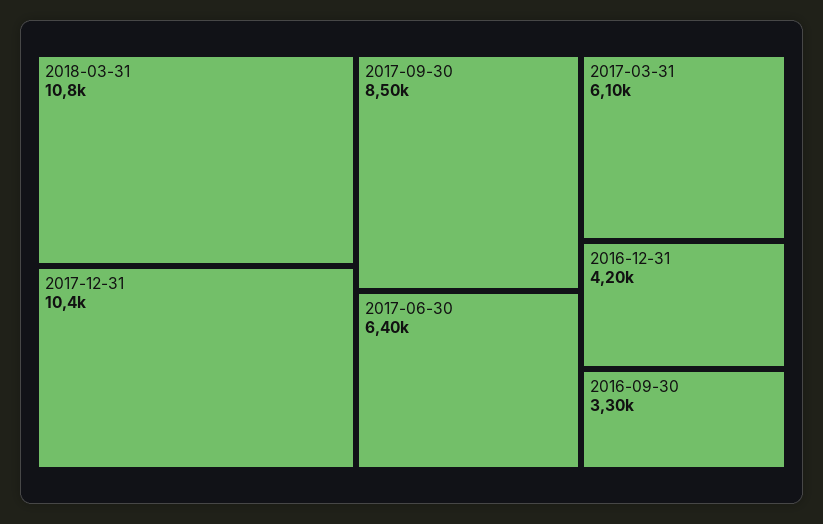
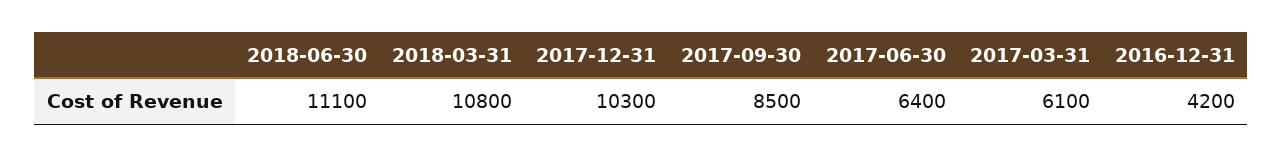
2017-12-31: 10400 -> 10300
2016-09-30: 3300 -> none
2018-06-30: none -> 11100

